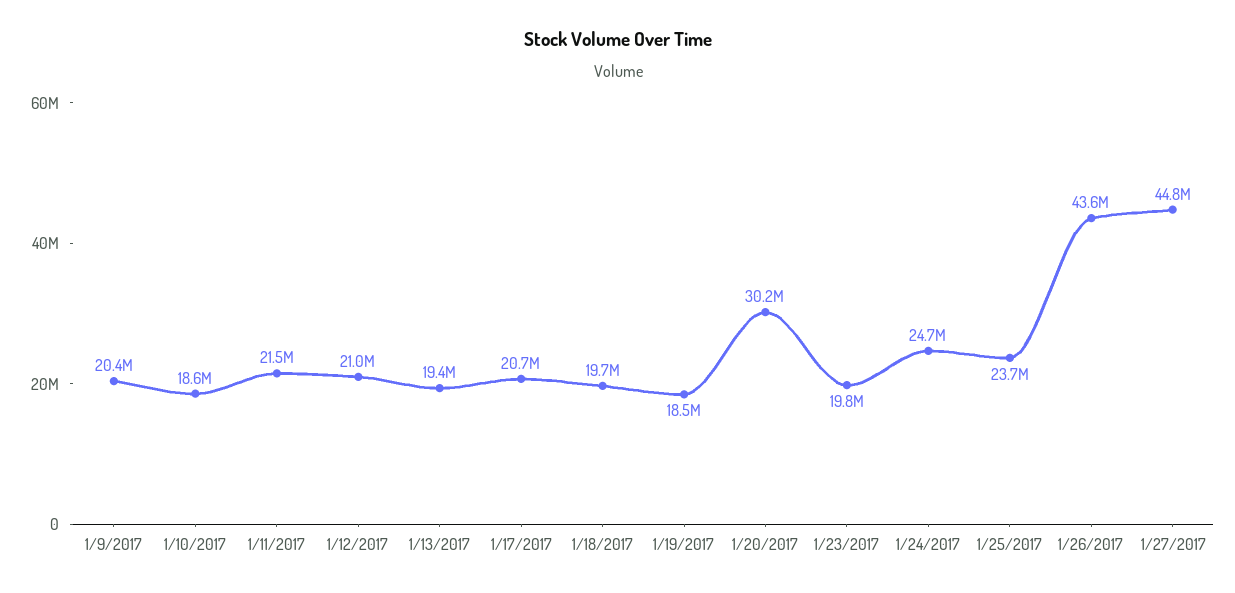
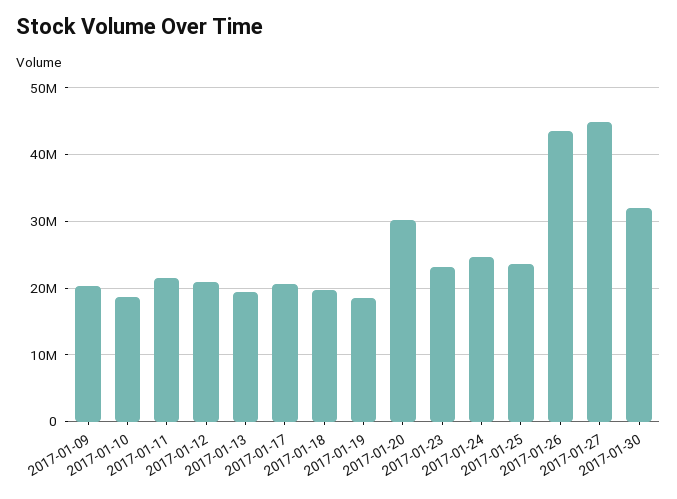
1/23/2017: 19800000 -> 23000000
2017-01-30: none -> 32000000

